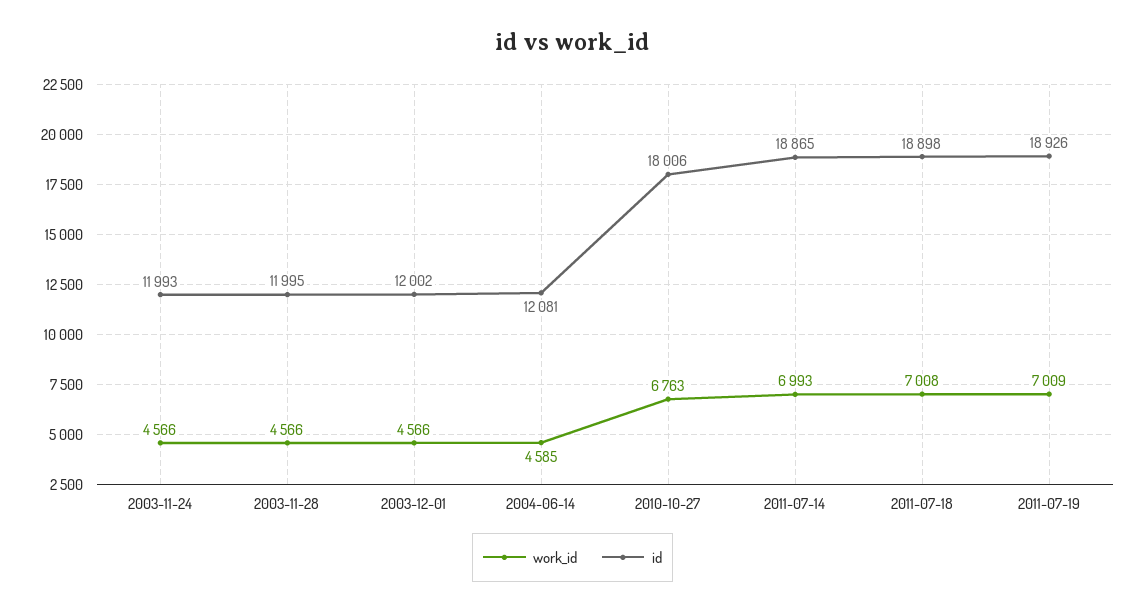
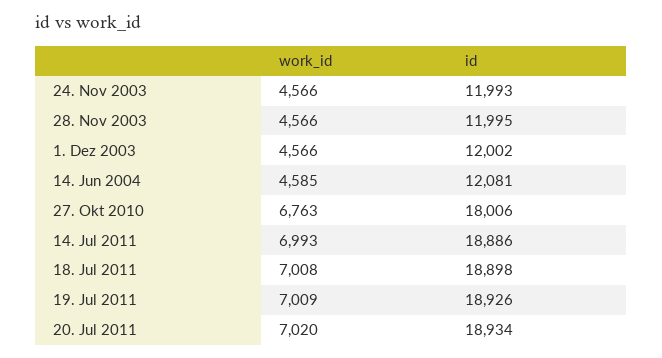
id, 2011-07-14: 18865 -> 18886
work_id, 20. Jul 2011: none -> 7020
id, 20. Jul 2011: none -> 18934

